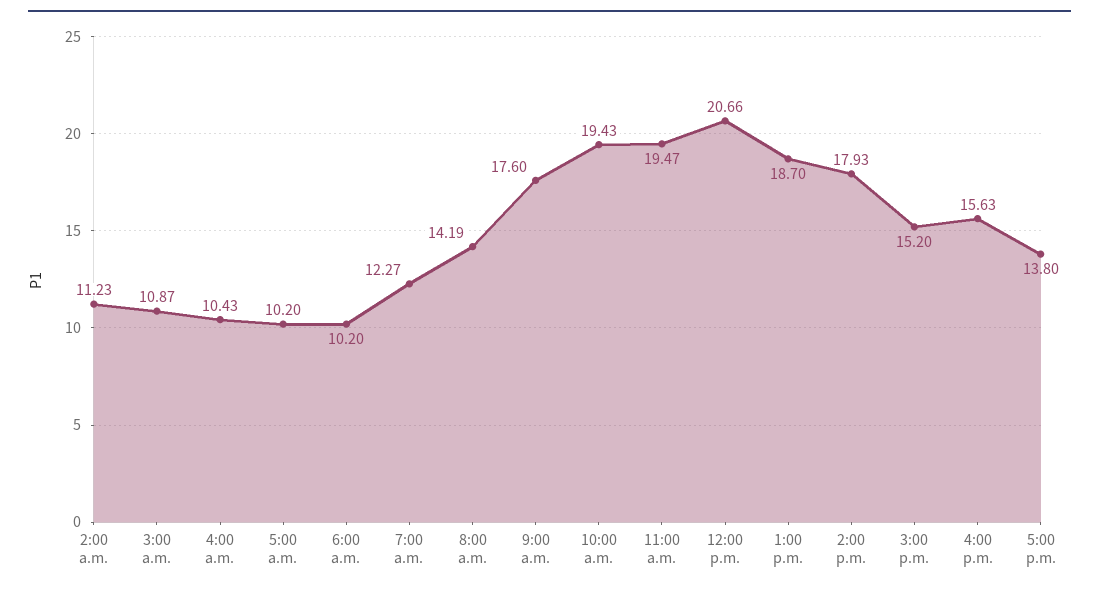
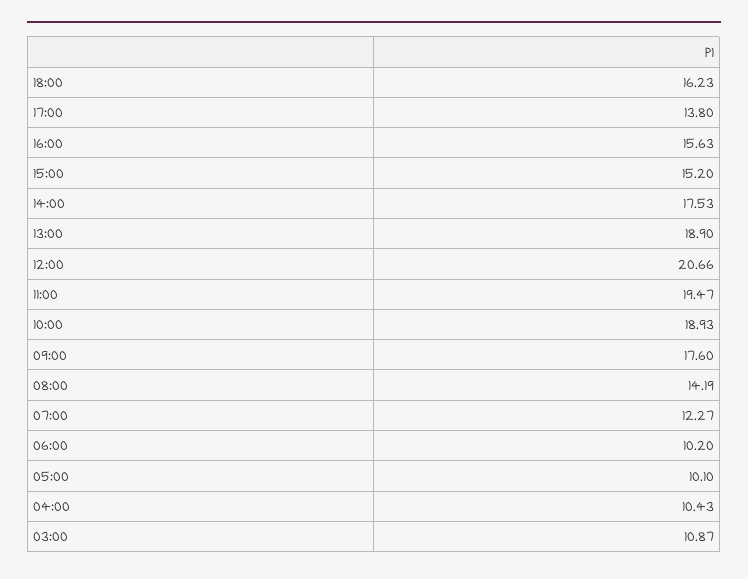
2:00 a.m.: 11.23 -> none
5:00 a.m.: 10.2 -> 10.1
10:00 a.m.: 19.43 -> 18.93
1:00 p.m.: 18.7 -> 18.9
2:00 p.m.: 17.93 -> 17.53
18:00: none -> 16.23

